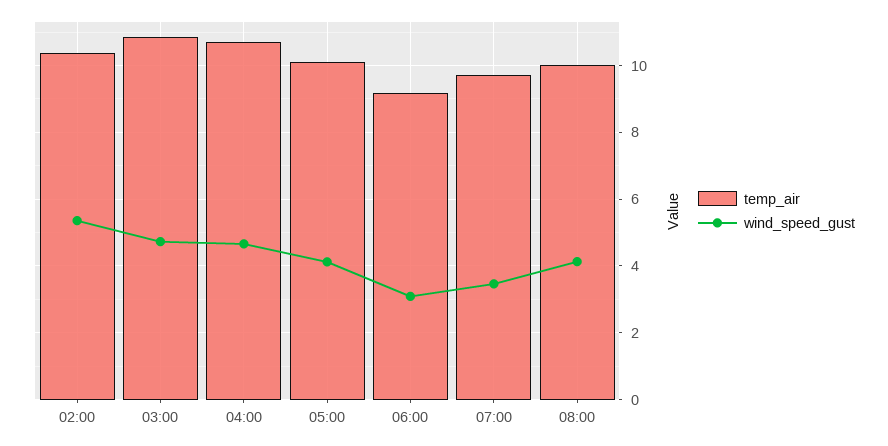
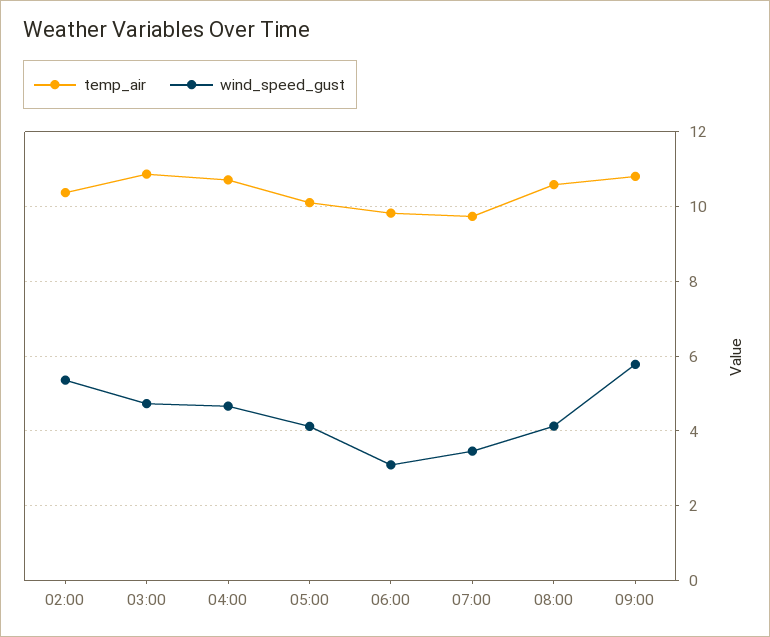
temp_air, 06:00: 9.2 -> 9.8
temp_air, 08:00: 10 -> 10.6
temp_air, 09:00: none -> 10.8
wind_speed_gust, 09:00: none -> 5.8

